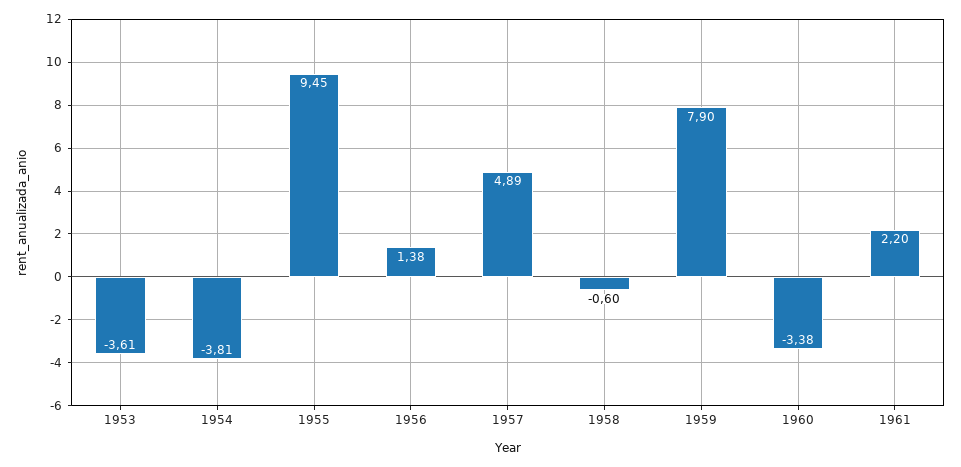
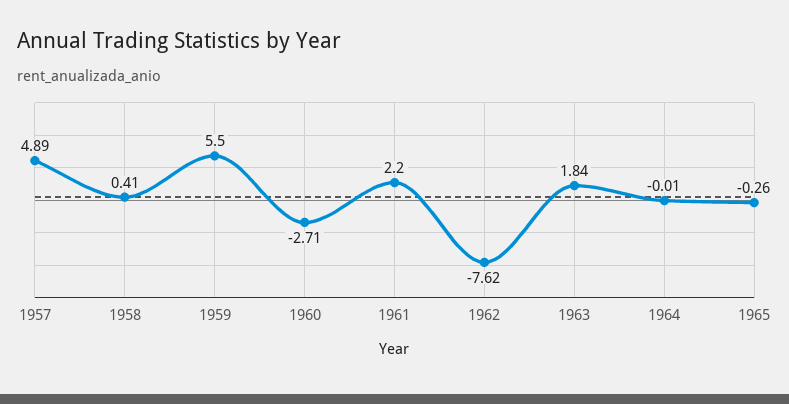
1953: -3.61 -> none
1954: -3.81 -> none
1955: 9.45 -> none
1956: 1.38 -> none
1958: -0.6 -> 0.41
1959: 7.9 -> 5.5
1960: -3.38 -> -2.71
1962: none -> -7.62
1963: none -> 1.84
1964: none -> -0.01
1965: none -> -0.26

